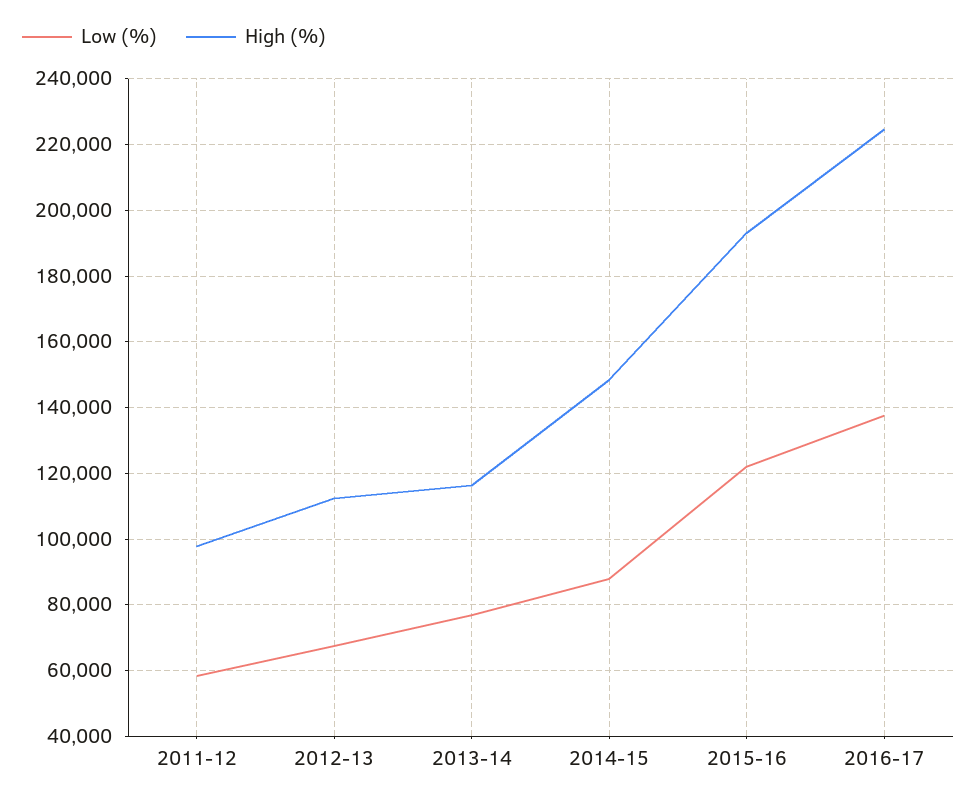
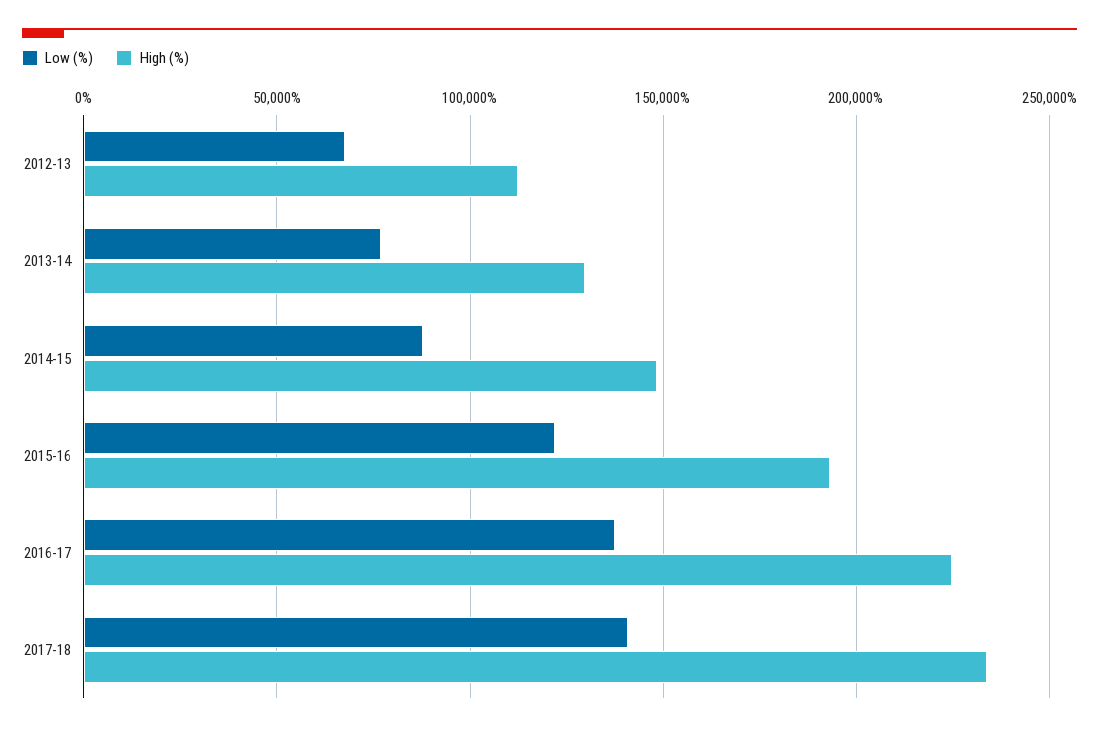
Low (%), 2011-12: 58000 -> none
High (%), 2011-12: 98000 -> none
High (%), 2013-14: 116000 -> 130000
Low (%), 2017-18: none -> 140000
High (%), 2017-18: none -> 235000

